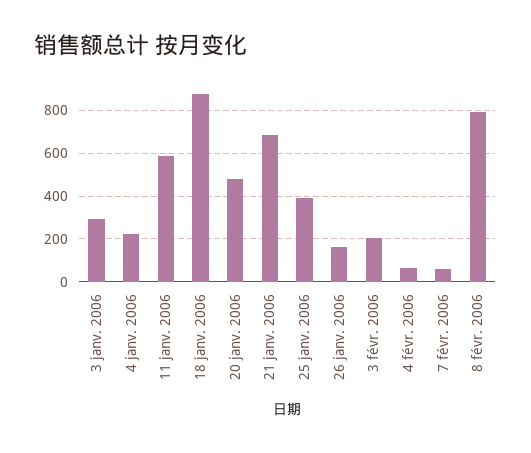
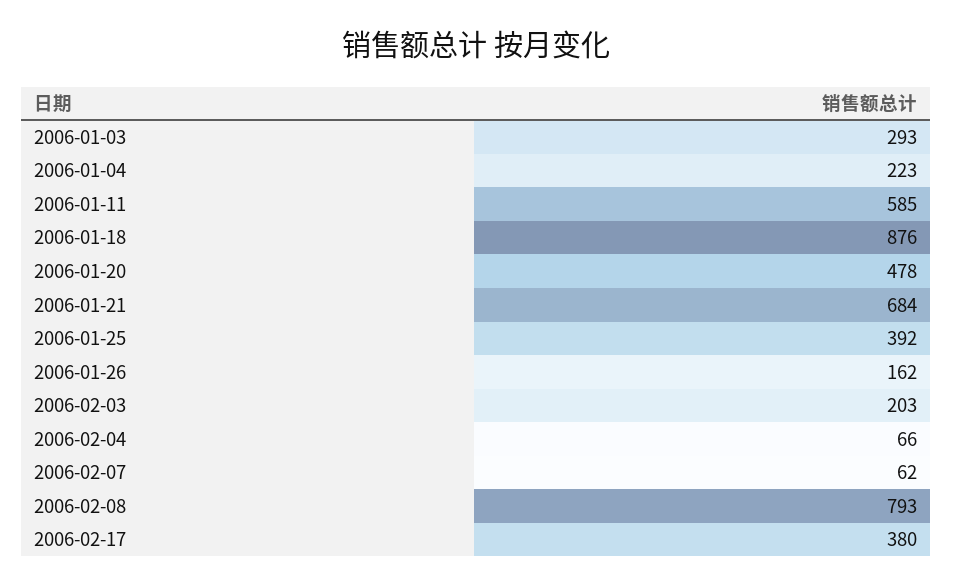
2006-02-17: none -> 380

